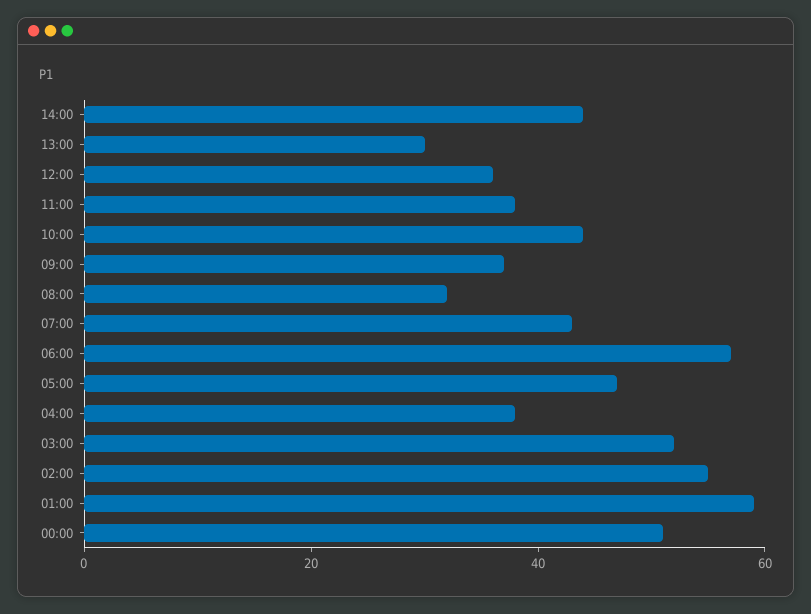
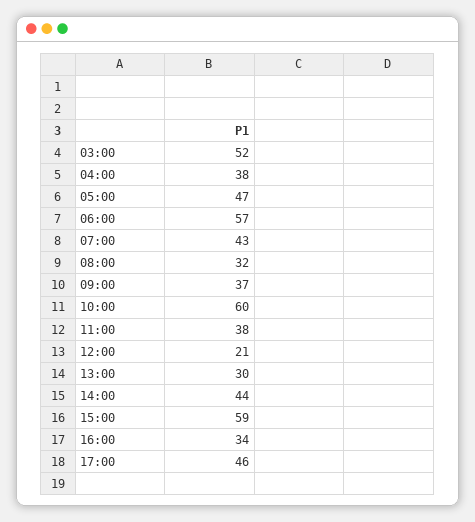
12:00: 35 -> 21
10:00: 45 -> 60
02:00: 55 -> none
01:00: 60 -> none
00:00: 50 -> none
15:00: none -> 59
16:00: none -> 34
17:00: none -> 46

